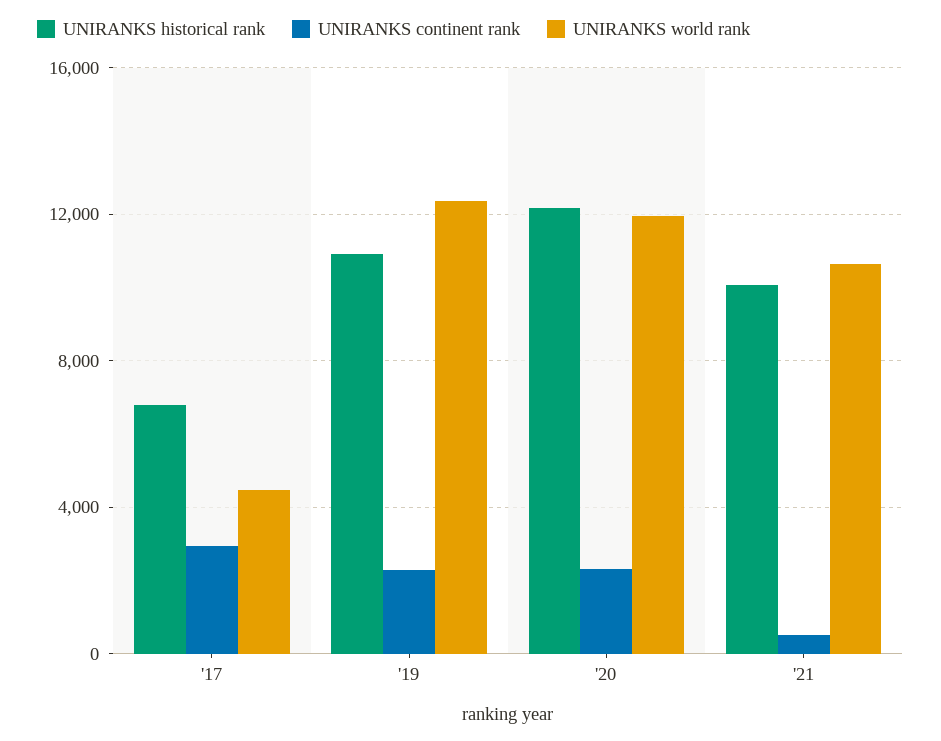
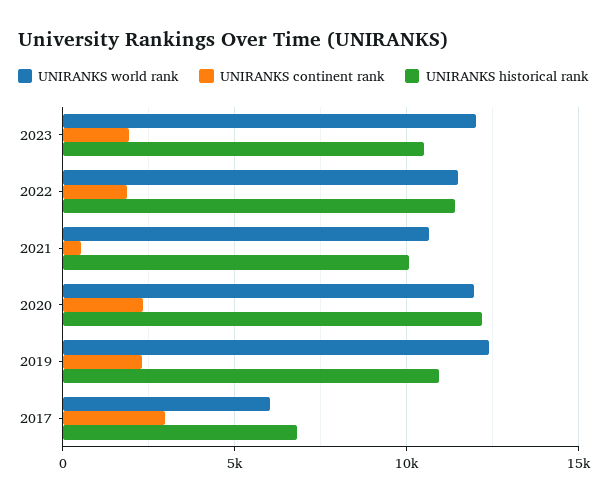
UNIRANKS world rank, '17: 4500 -> 6000
UNIRANKS world rank, 2023: none -> 12000
UNIRANKS continent rank, 2023: none -> 2000
UNIRANKS historical rank, 2023: none -> 10500
UNIRANKS world rank, 2022: none -> 11500
UNIRANKS continent rank, 2022: none -> 2000
UNIRANKS historical rank, 2022: none -> 11500

